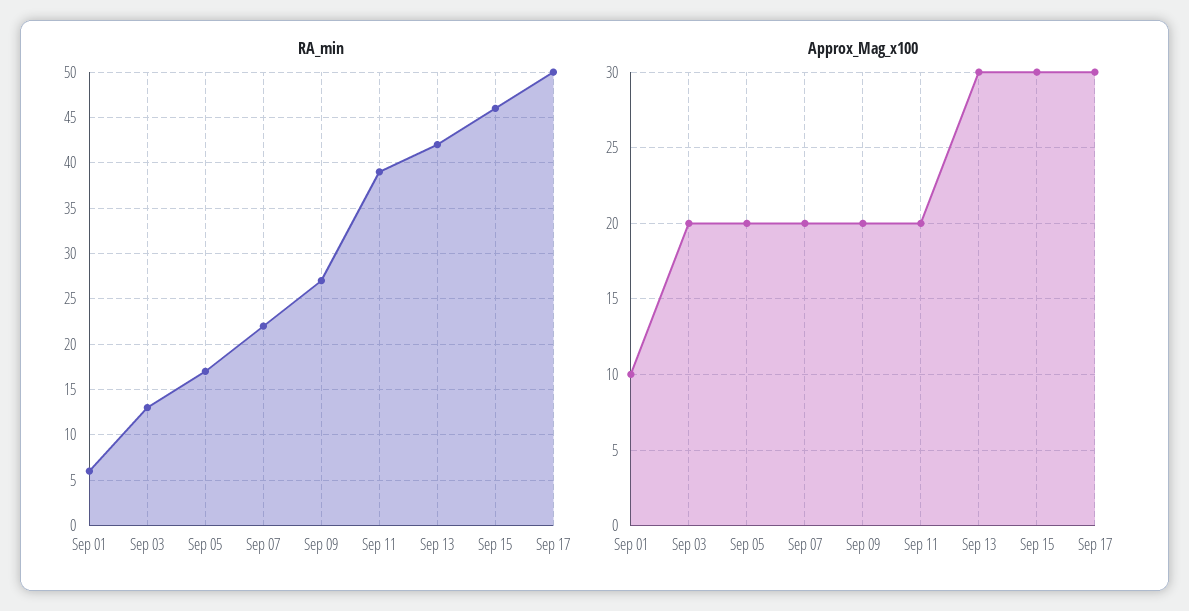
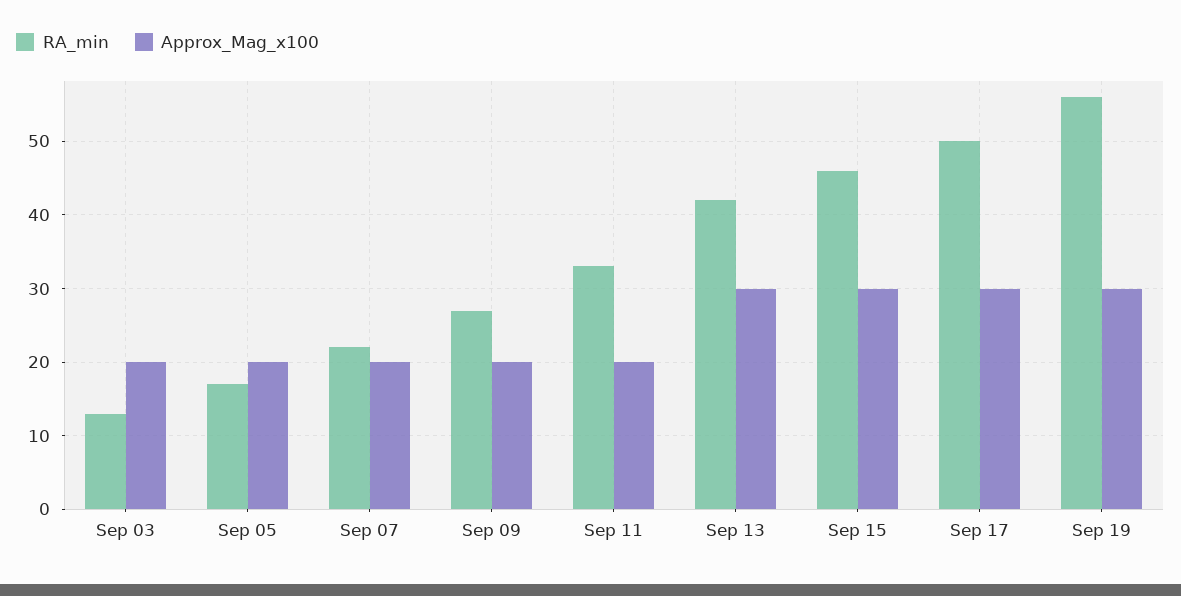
RA_min, Sep 01: 6 -> none
RA_min, Sep 11: 39 -> 33
Approx_Mag_x100, Sep 01: 10 -> none
RA_min, Sep 19: none -> 56
Approx_Mag_x100, Sep 19: none -> 30

